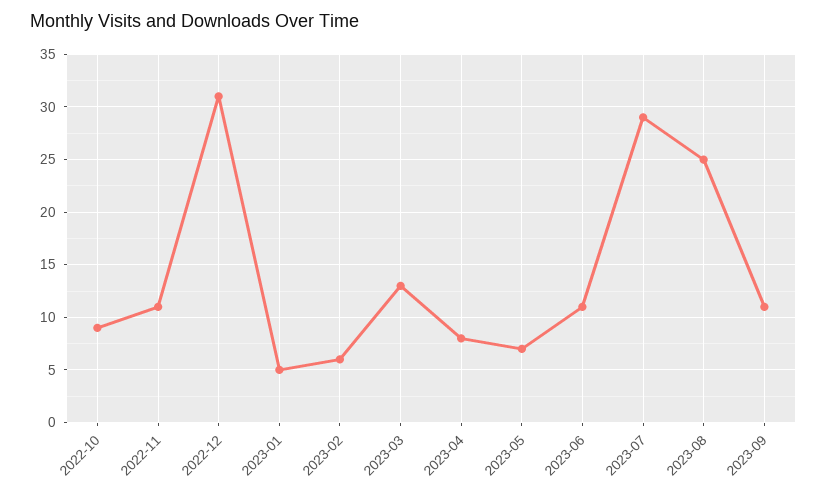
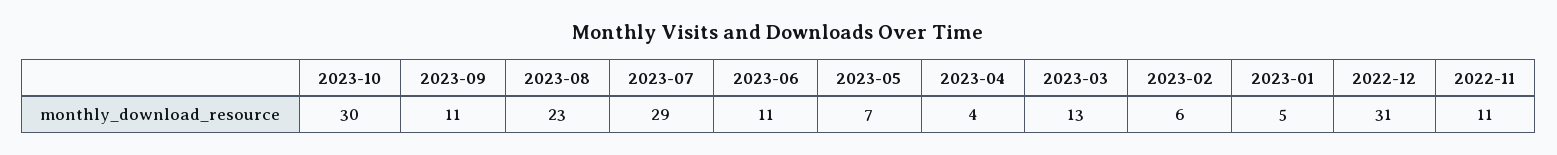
2022-10: 9 -> none
2023-04: 8 -> 4
2023-08: 25 -> 23
2023-10: none -> 30

